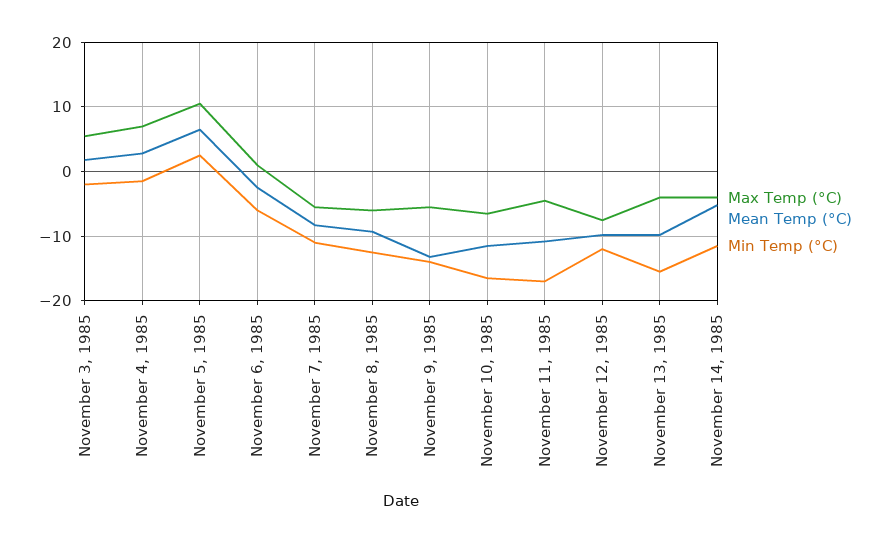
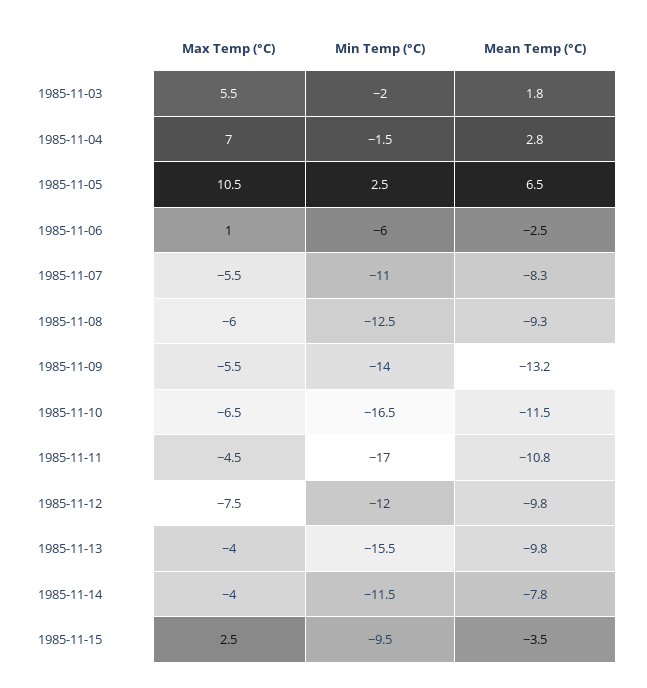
Mean Temp (°C), November 14, 1985: -5 -> -7.8
Max Temp (°C), 1985-11-15: none -> 2.5
Min Temp (°C), 1985-11-15: none -> -9.5
Mean Temp (°C), 1985-11-15: none -> -3.5

